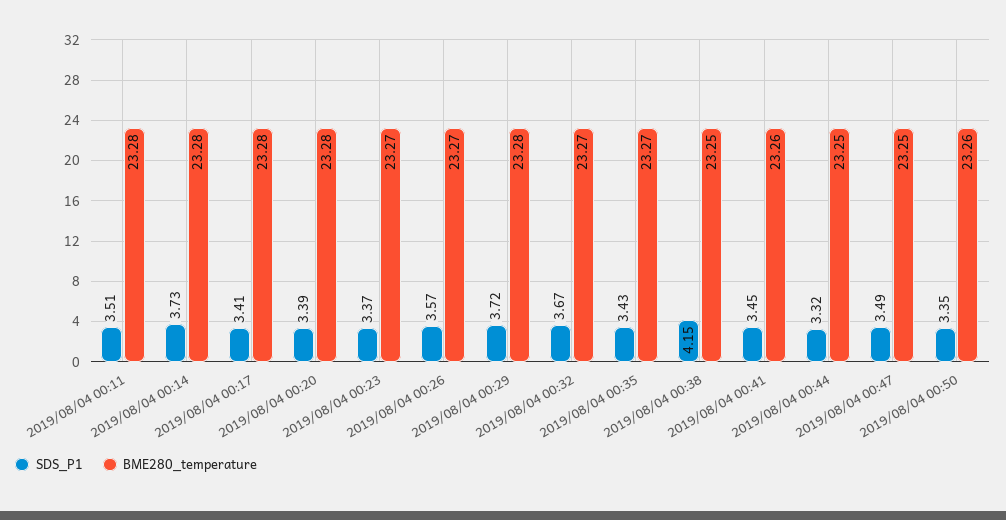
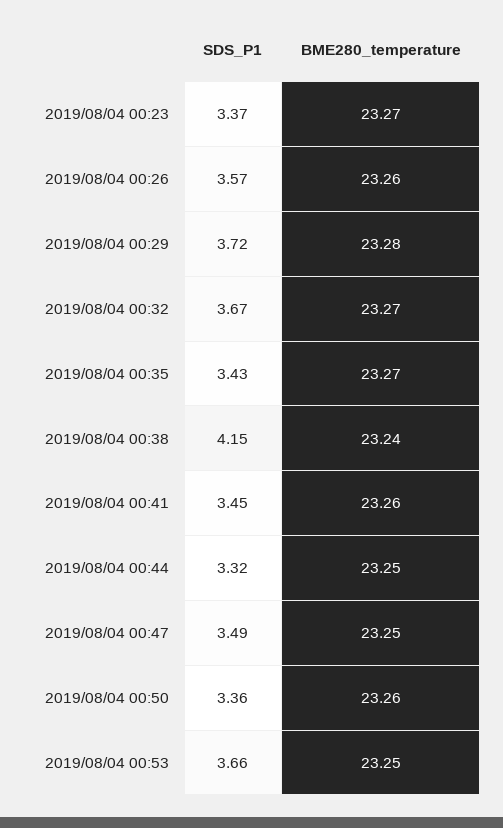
SDS_P1, 2019/08/04 00:11: 3.51 -> none
BME280_temperature, 2019/08/04 00:11: 23.28 -> none
SDS_P1, 2019/08/04 00:14: 3.73 -> none
BME280_temperature, 2019/08/04 00:14: 23.28 -> none
SDS_P1, 2019/08/04 00:17: 3.41 -> none
BME280_temperature, 2019/08/04 00:17: 23.28 -> none
SDS_P1, 2019/08/04 00:20: 3.39 -> none
BME280_temperature, 2019/08/04 00:20: 23.28 -> none
BME280_temperature, 2019/08/04 00:26: 23.27 -> 23.26
BME280_temperature, 2019/08/04 00:38: 23.25 -> 23.24
SDS_P1, 2019/08/04 00:50: 3.35 -> 3.36
SDS_P1, 2019/08/04 00:53: none -> 3.66
BME280_temperature, 2019/08/04 00:53: none -> 23.25

